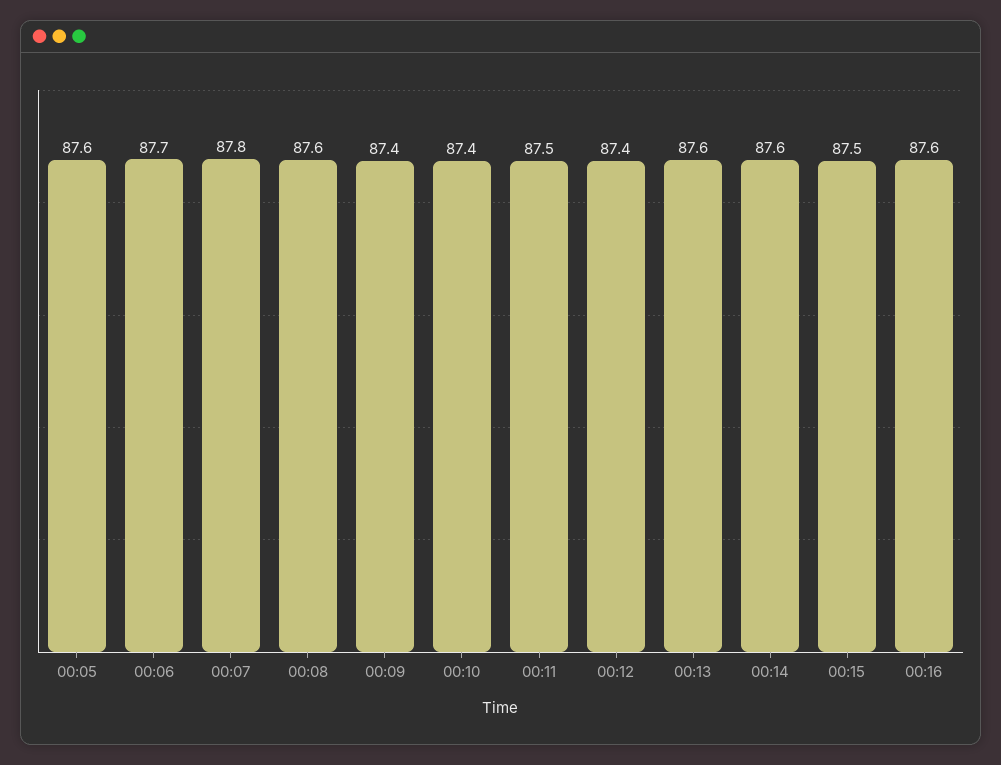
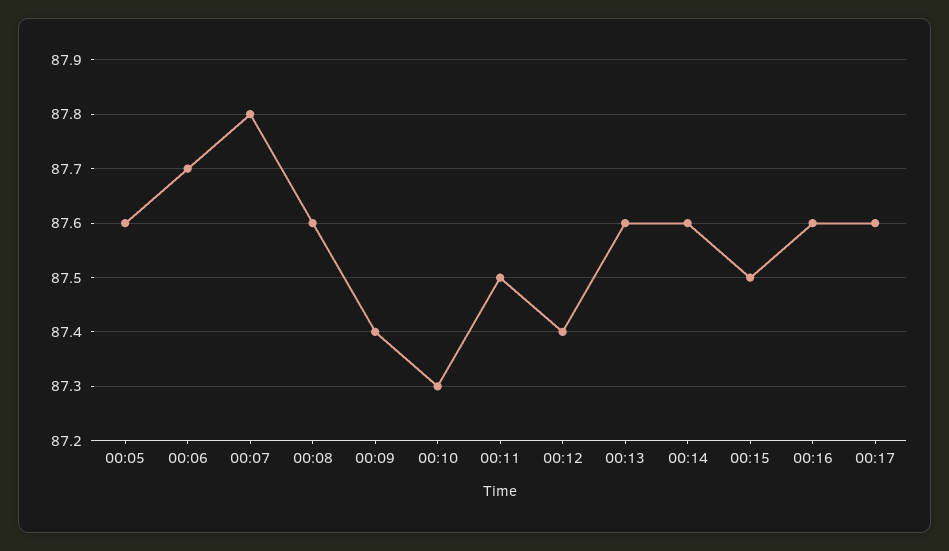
00:10: 87.4 -> 87.3
00:17: none -> 87.6

